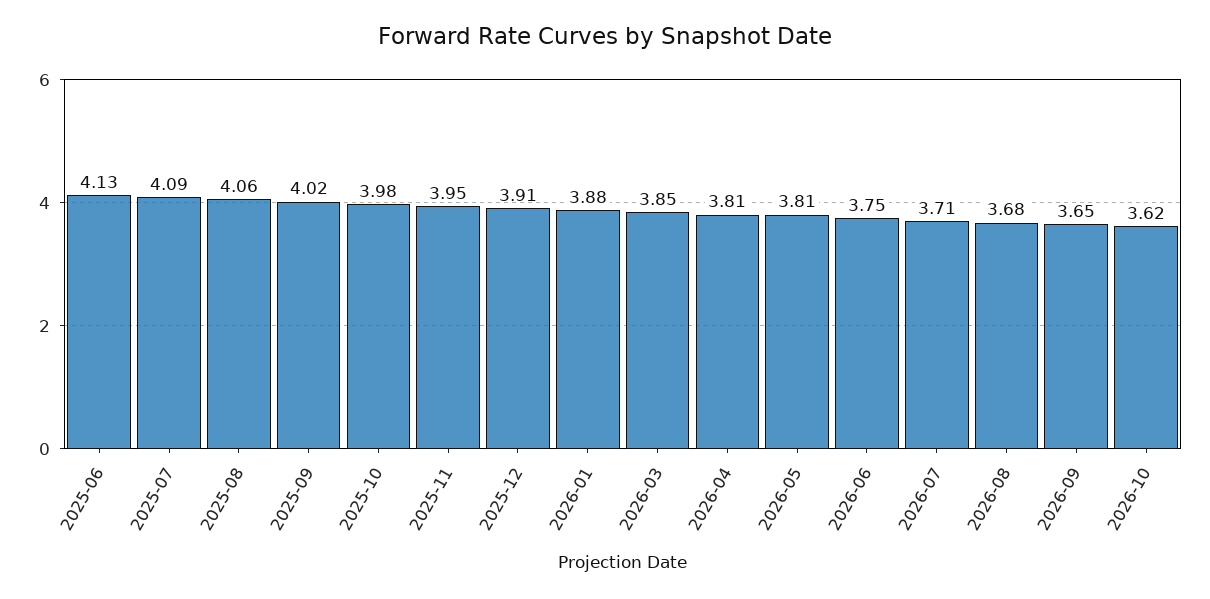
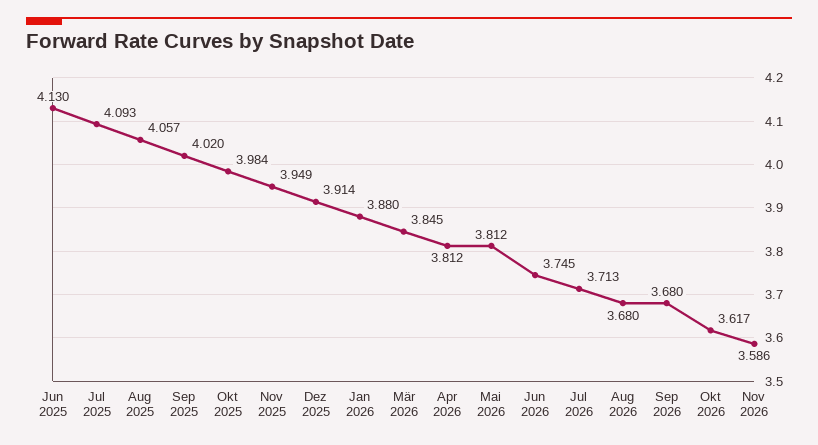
2026-09: 3.65 -> 3.68
Nov 2026: none -> 3.586

